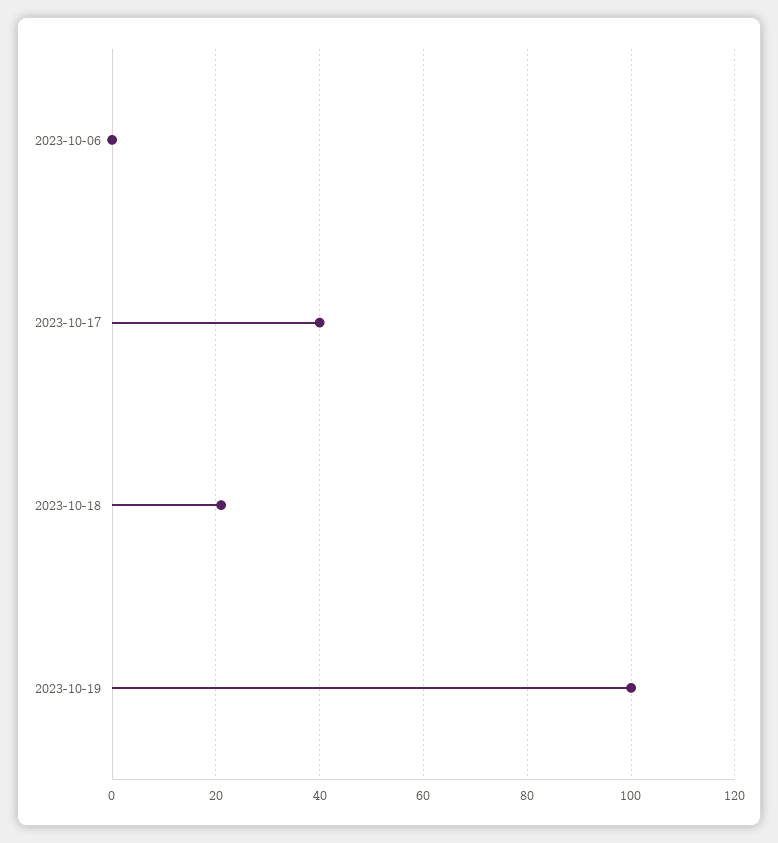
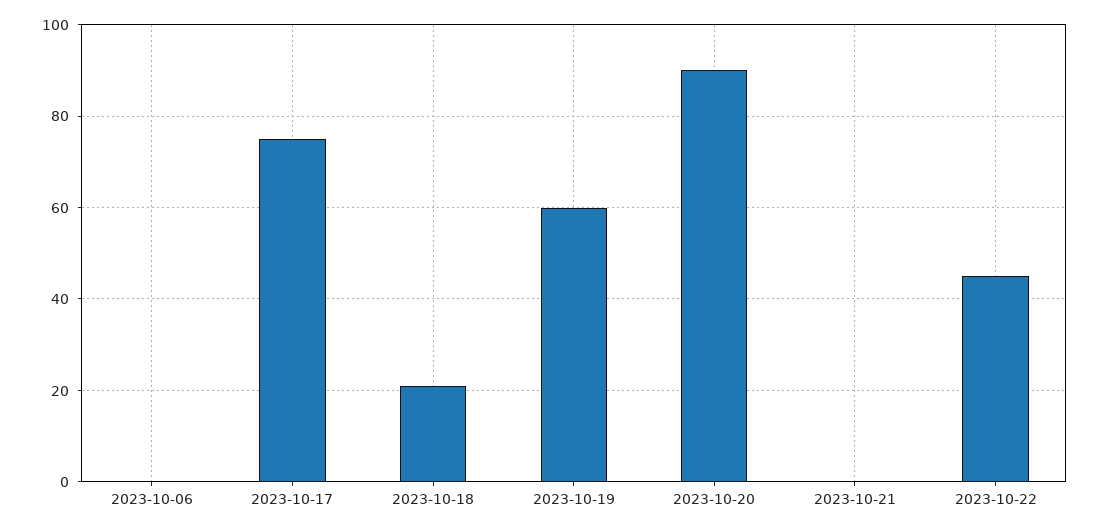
2023-10-17: 40 -> 75
2023-10-19: 100 -> 60
2023-10-20: none -> 90
2023-10-21: none -> 0
2023-10-22: none -> 45

